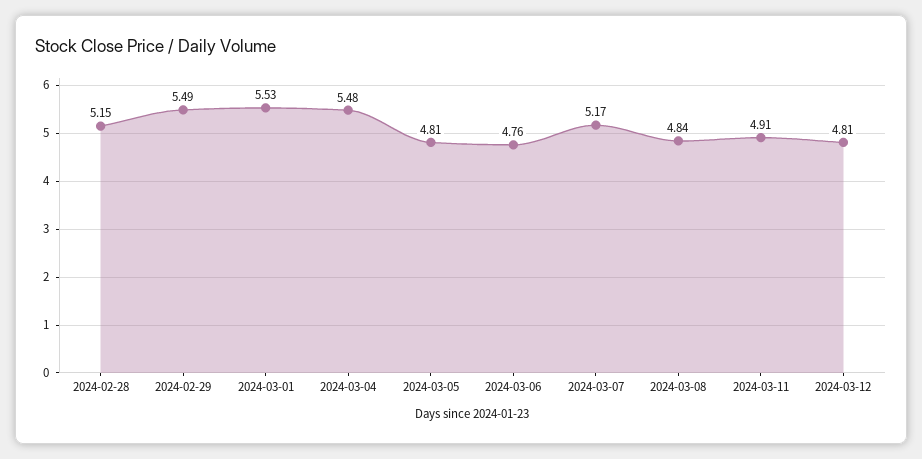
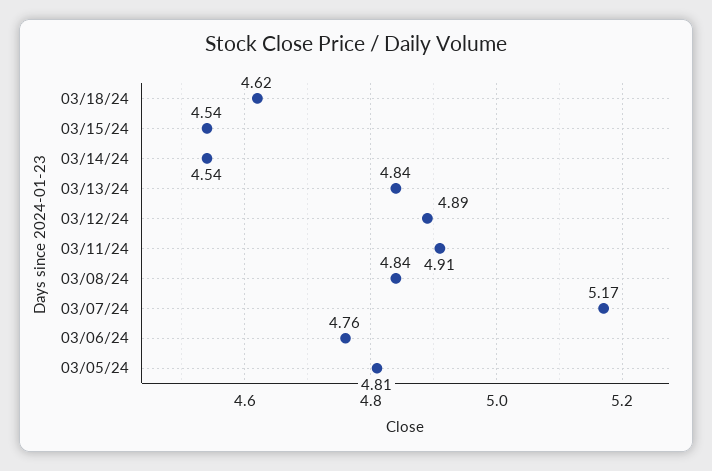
2024-02-28: 5.15 -> none
2024-02-29: 5.49 -> none
2024-03-01: 5.53 -> none
2024-03-04: 5.48 -> none
2024-03-12: 4.81 -> 4.89
03/18/24: none -> 4.62
03/15/24: none -> 4.54
03/14/24: none -> 4.54
03/13/24: none -> 4.84

